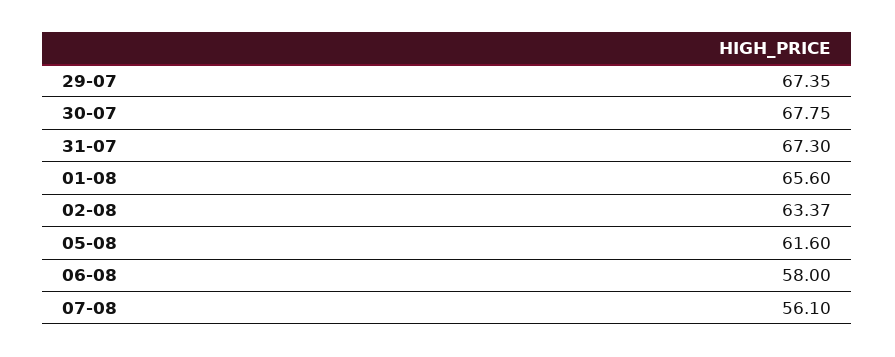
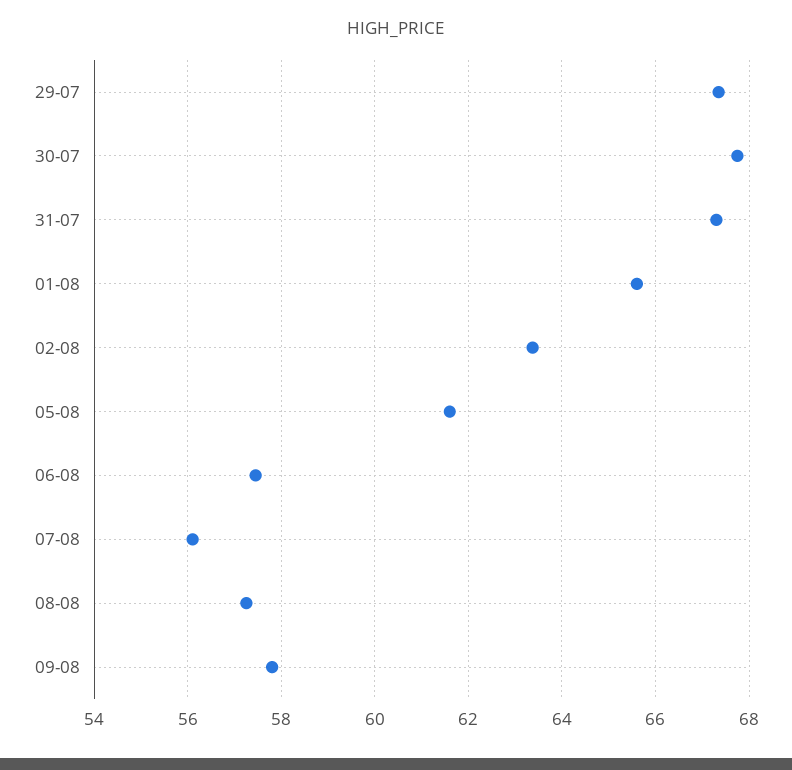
06-08: 58 -> 57.4
08-08: none -> 57.2
09-08: none -> 57.8

